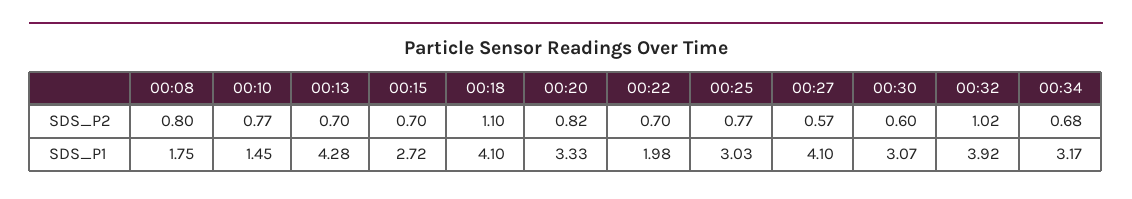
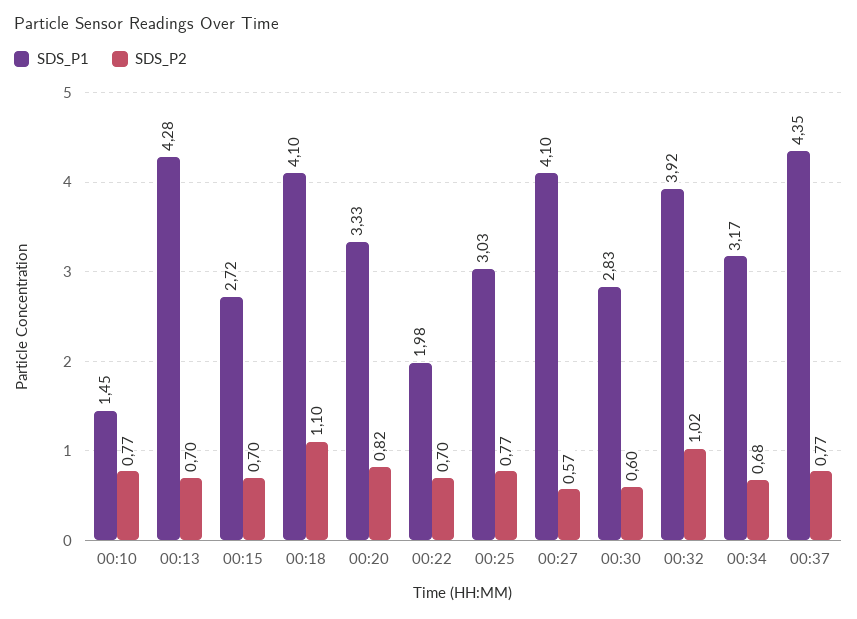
SDS_P2, 00:08: 0.8 -> none
SDS_P1, 00:08: 1.75 -> none
SDS_P1, 00:30: 3.07 -> 2.83
SDS_P1, 00:37: none -> 4.35
SDS_P2, 00:37: none -> 0.77

